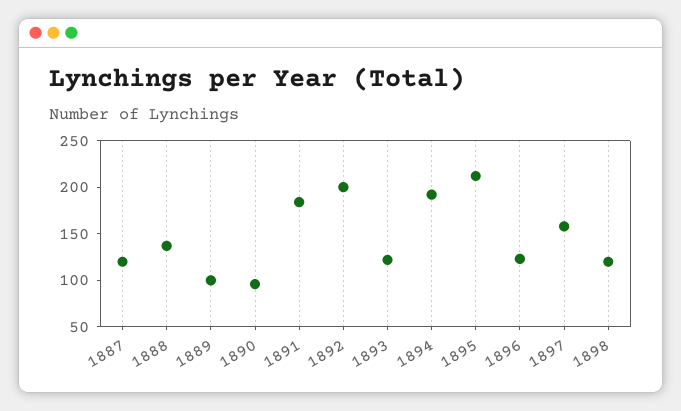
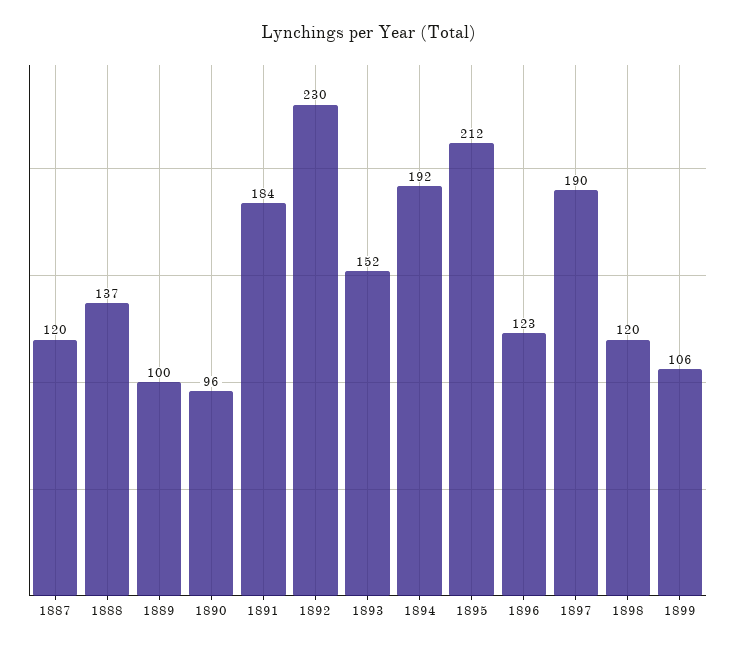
1892: 200 -> 230
1893: 120 -> 152
1897: 160 -> 190
1899: none -> 106

